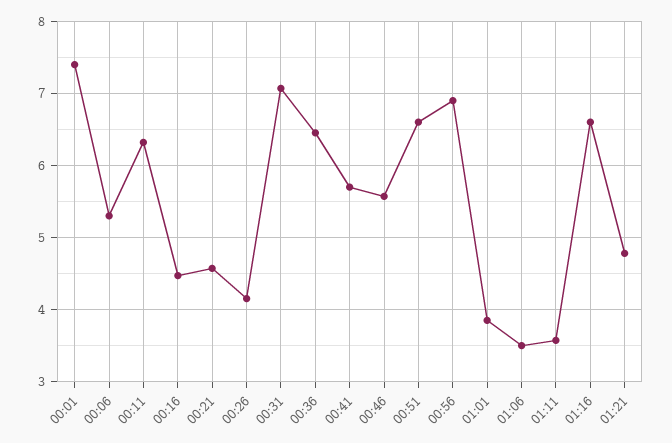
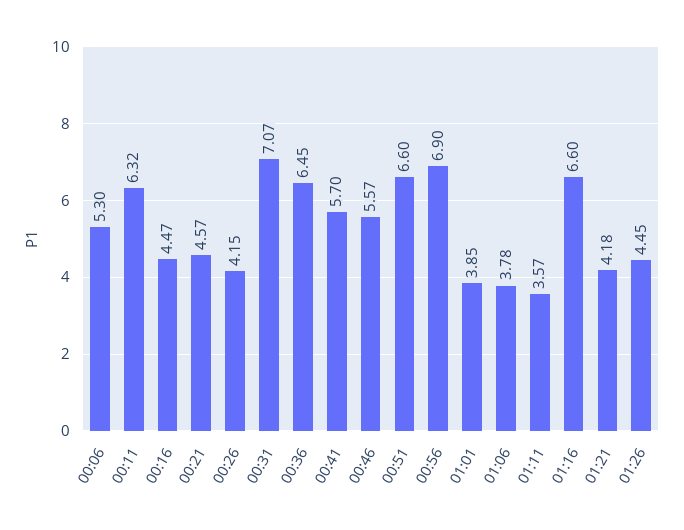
00:01: 7.4 -> none
01:06: 3.5 -> 3.78
01:21: 4.8 -> 4.18
01:26: none -> 4.45

